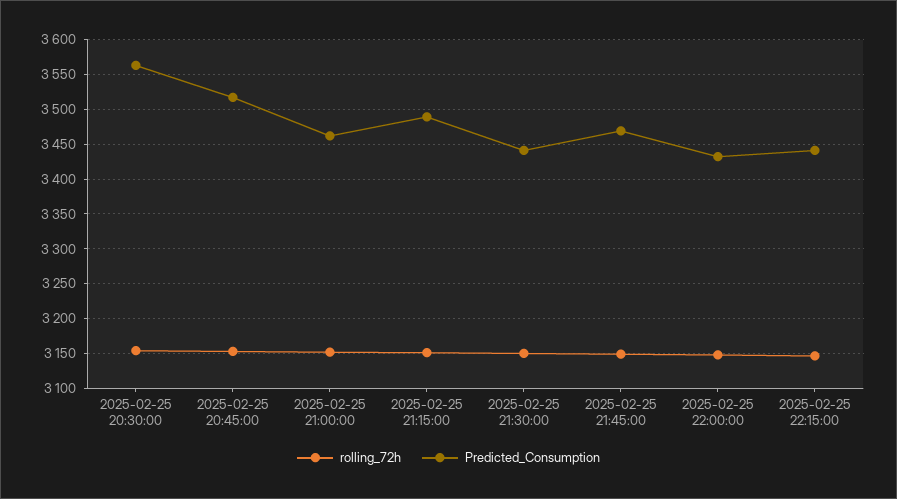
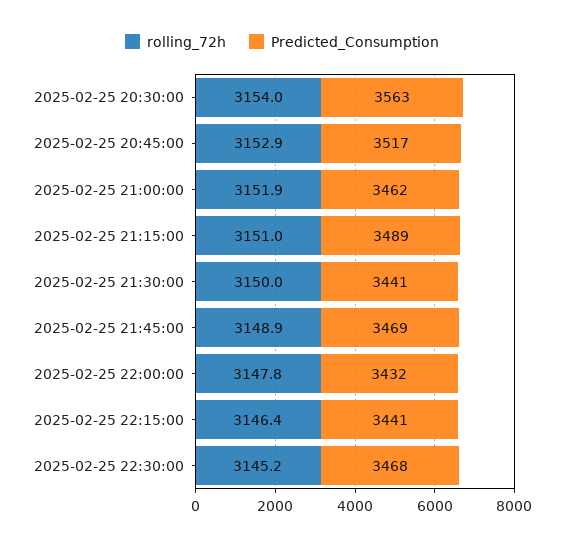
rolling_72h, 2025-02-25 22:30:00: none -> 3145.2
Predicted_Consumption, 2025-02-25 22:30:00: none -> 3468

